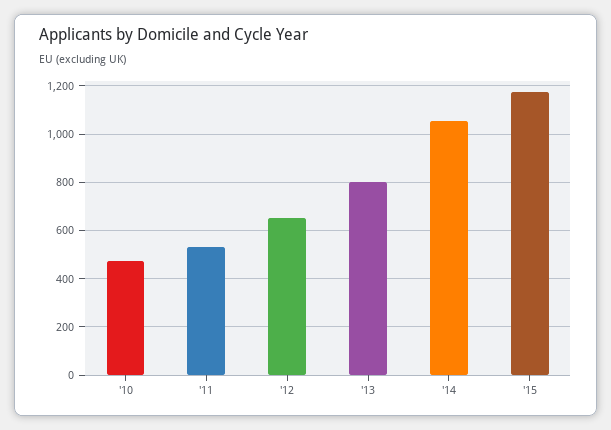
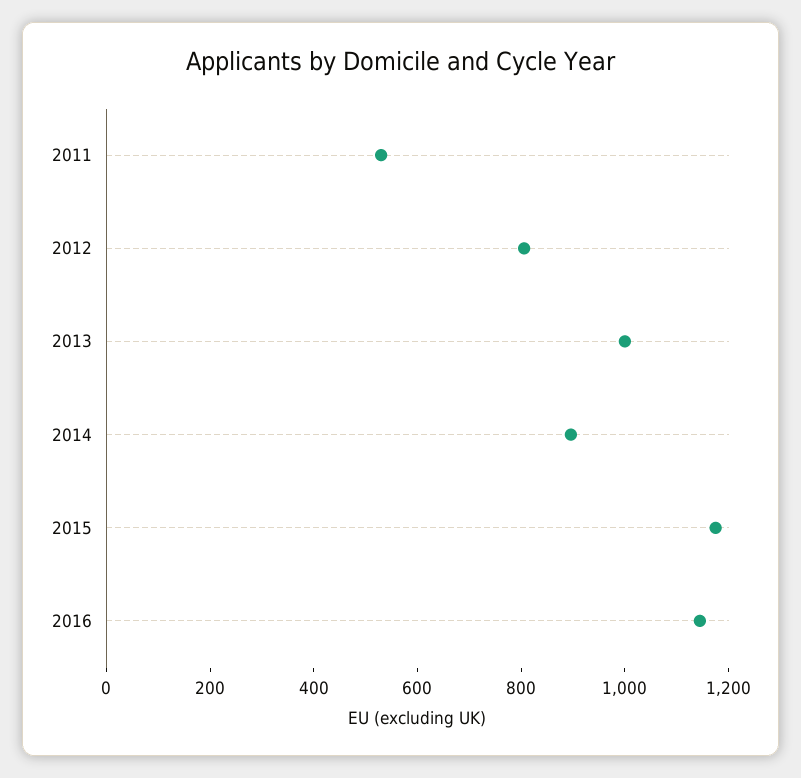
'10: 475 -> none
'12: 650 -> 800
'13: 800 -> 1000
'14: 1050 -> 900
2016: none -> 1150

